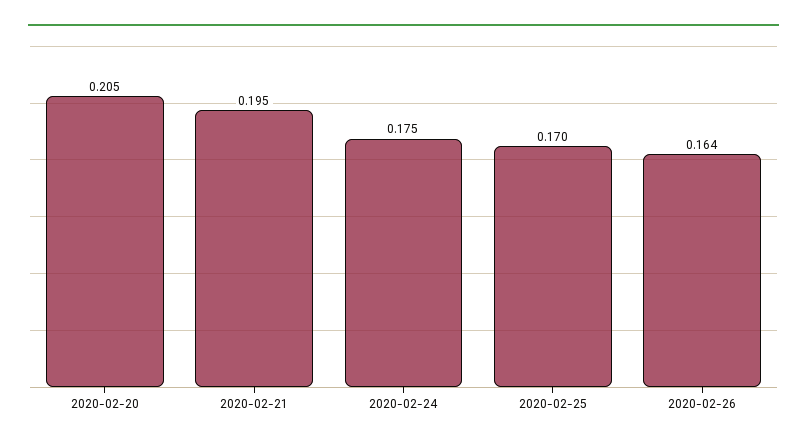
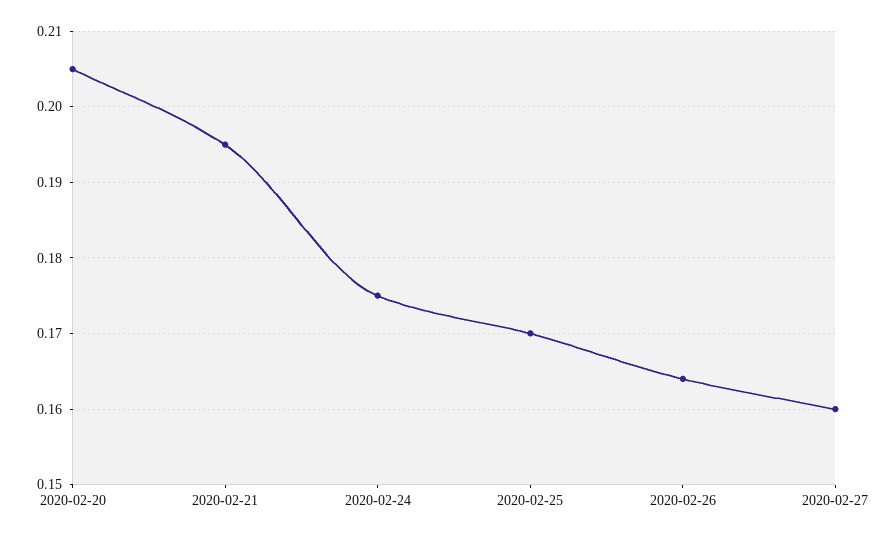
2020-02-27: none -> 0.16

